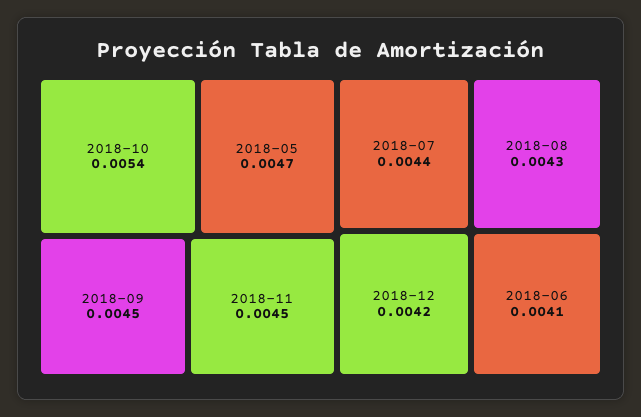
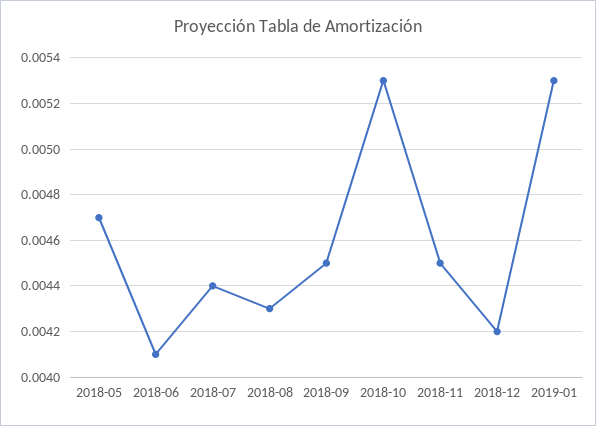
2018-10: 0.0054 -> 0.0053
2019-01: none -> 0.0053

